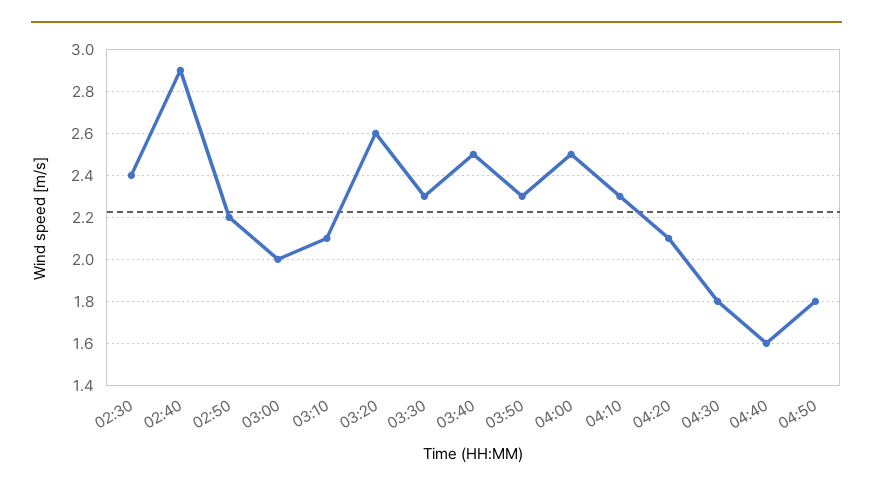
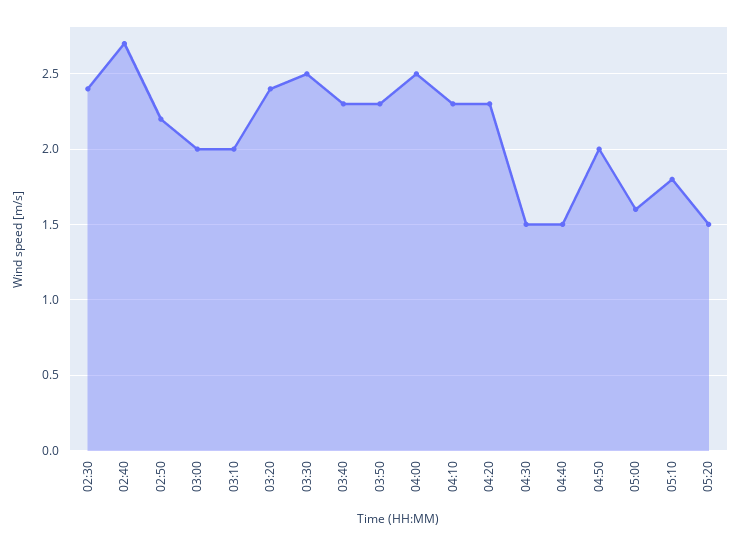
02:40: 2.9 -> 2.7
03:10: 2.1 -> 2
03:20: 2.6 -> 2.4
03:30: 2.3 -> 2.5
03:40: 2.5 -> 2.3
04:20: 2.1 -> 2.3
04:30: 1.8 -> 1.5
04:40: 1.6 -> 1.5
04:50: 1.8 -> 2
05:00: none -> 1.6
05:10: none -> 1.8
05:20: none -> 1.5

